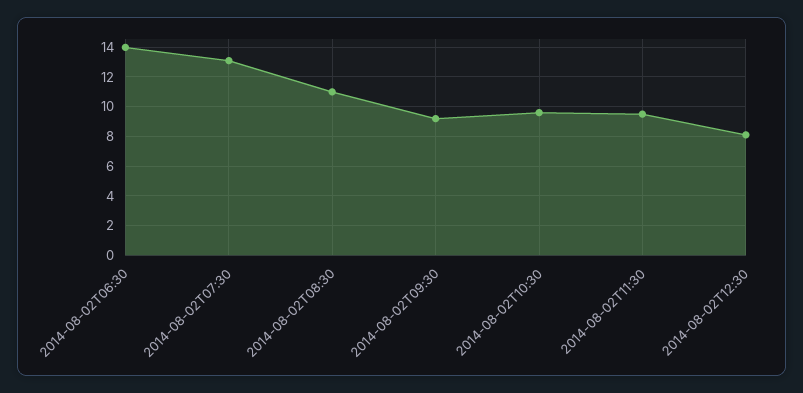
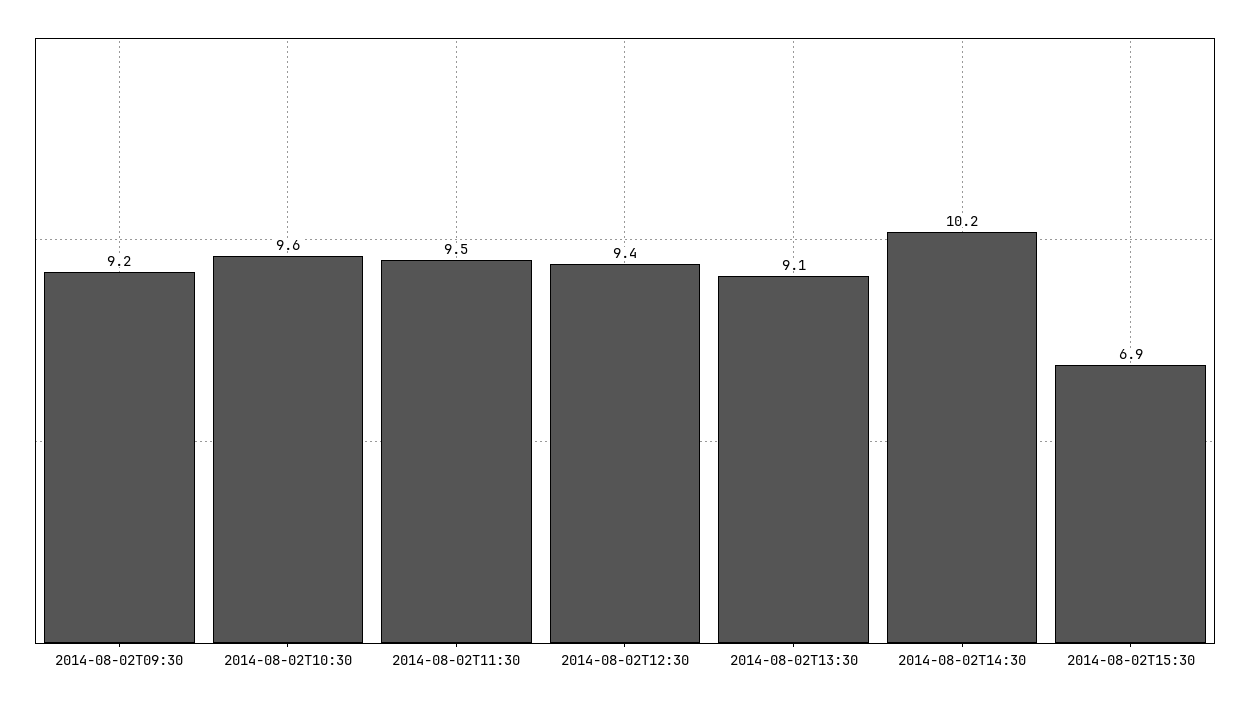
2014-08-02T06:30: 14 -> none
2014-08-02T07:30: 13 -> none
2014-08-02T08:30: 11 -> none
2014-08-02T12:30: 8 -> 9.4
2014-08-02T13:30: none -> 9.1
2014-08-02T14:30: none -> 10.2
2014-08-02T15:30: none -> 6.9

